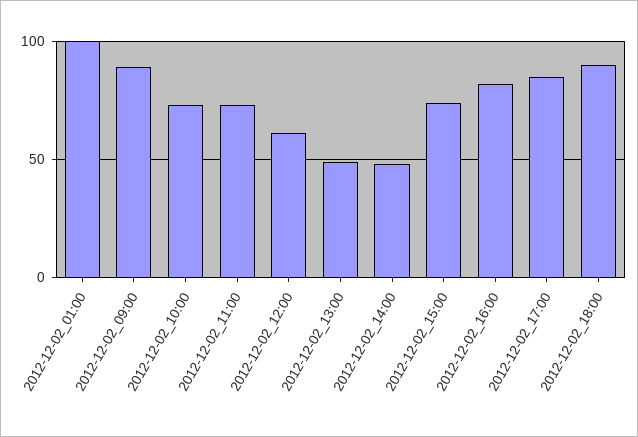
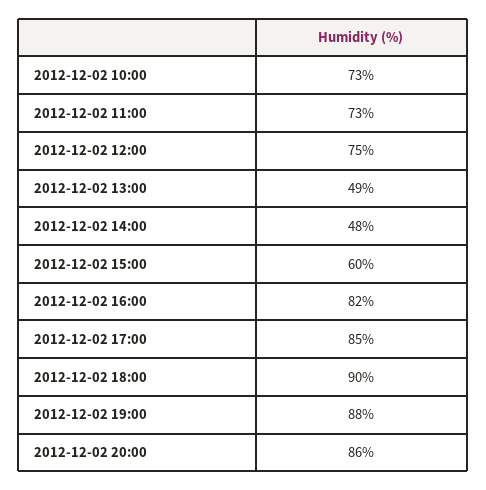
2012-12-02_01:00: 100 -> none
2012-12-02_09:00: 90 -> none
2012-12-02_12:00: 60 -> 75
2012-12-02_15:00: 75 -> 60
2012-12-02 19:00: none -> 88
2012-12-02 20:00: none -> 86

